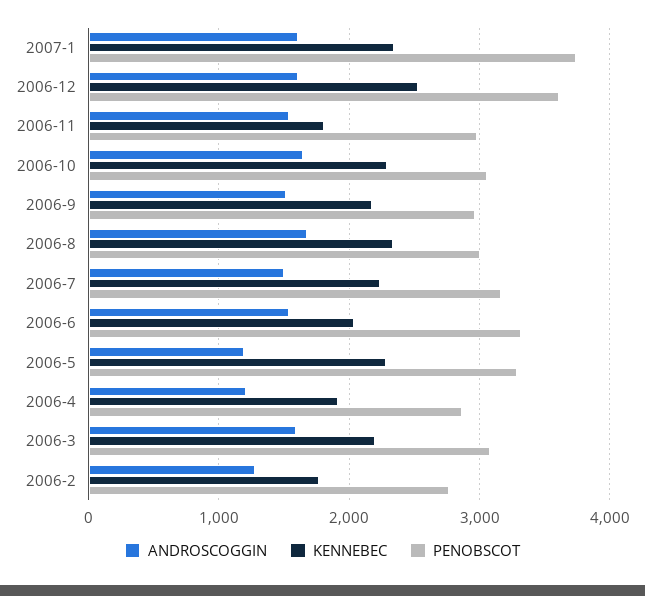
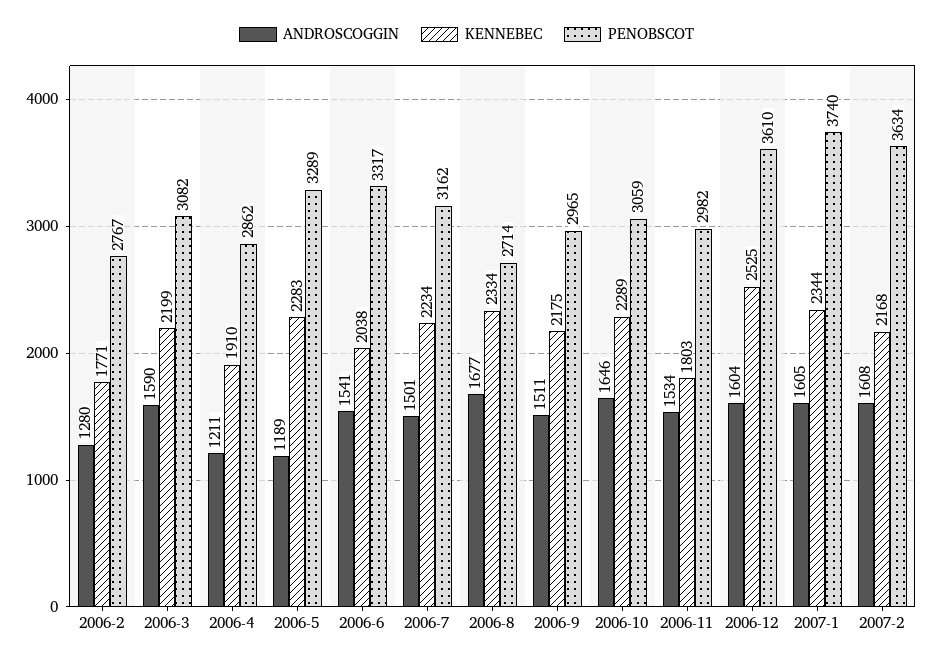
PENOBSCOT, 2006-8: 3000 -> 2714
ANDROSCOGGIN, 2007-2: none -> 1608
KENNEBEC, 2007-2: none -> 2168
PENOBSCOT, 2007-2: none -> 3634

